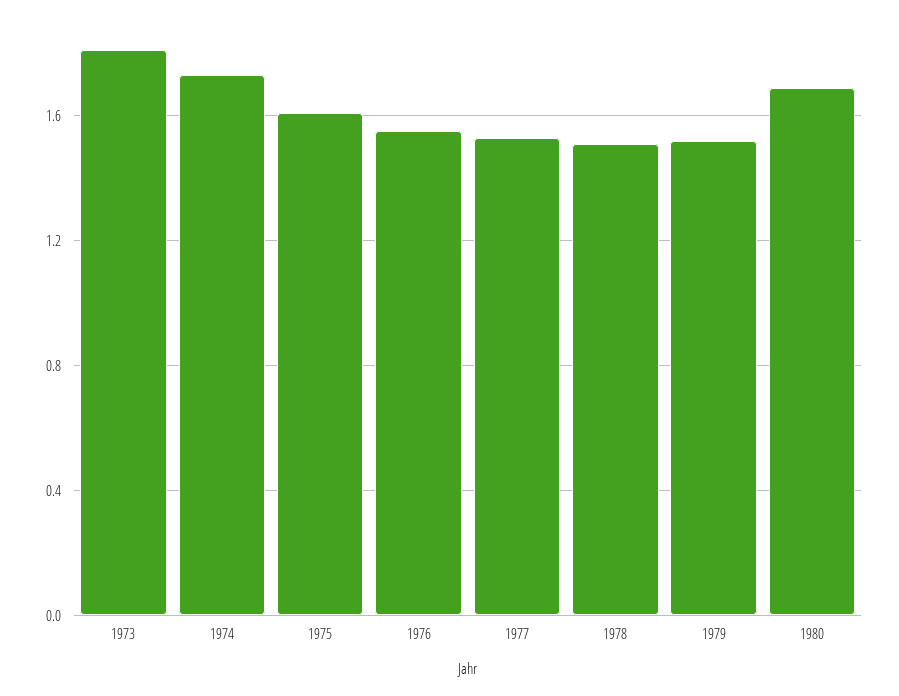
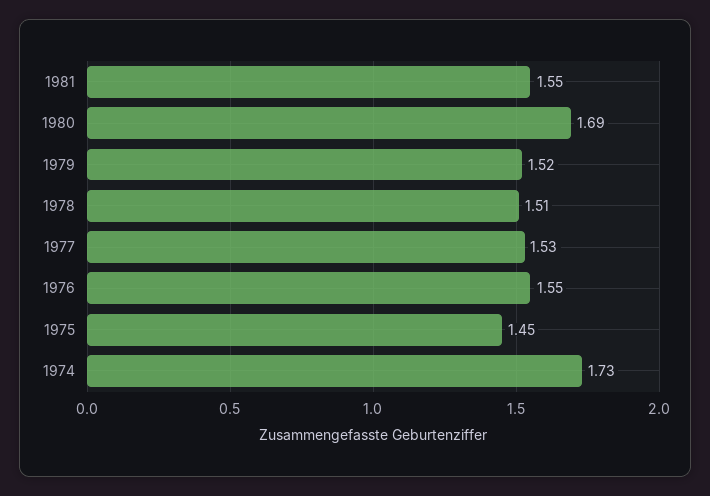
1973: 1.8 -> none
1975: 1.6 -> 1.45
1981: none -> 1.55

